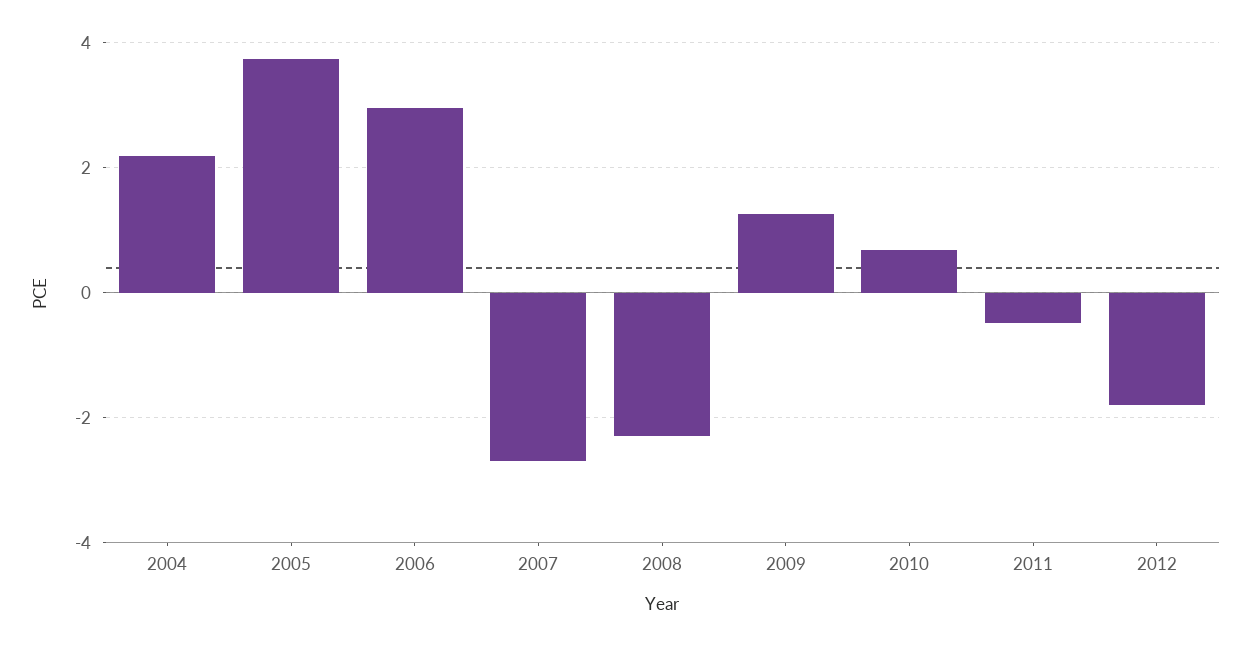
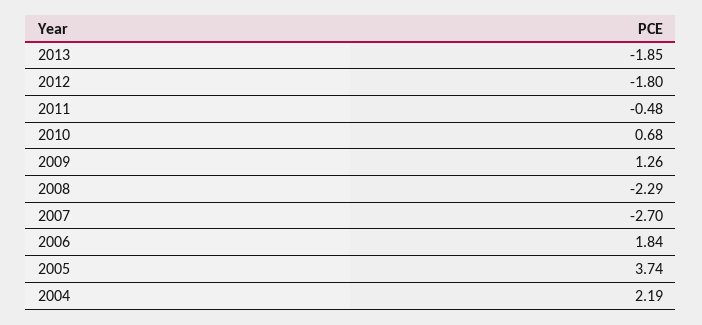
2006: 3 -> 1.84
2013: none -> -1.85

